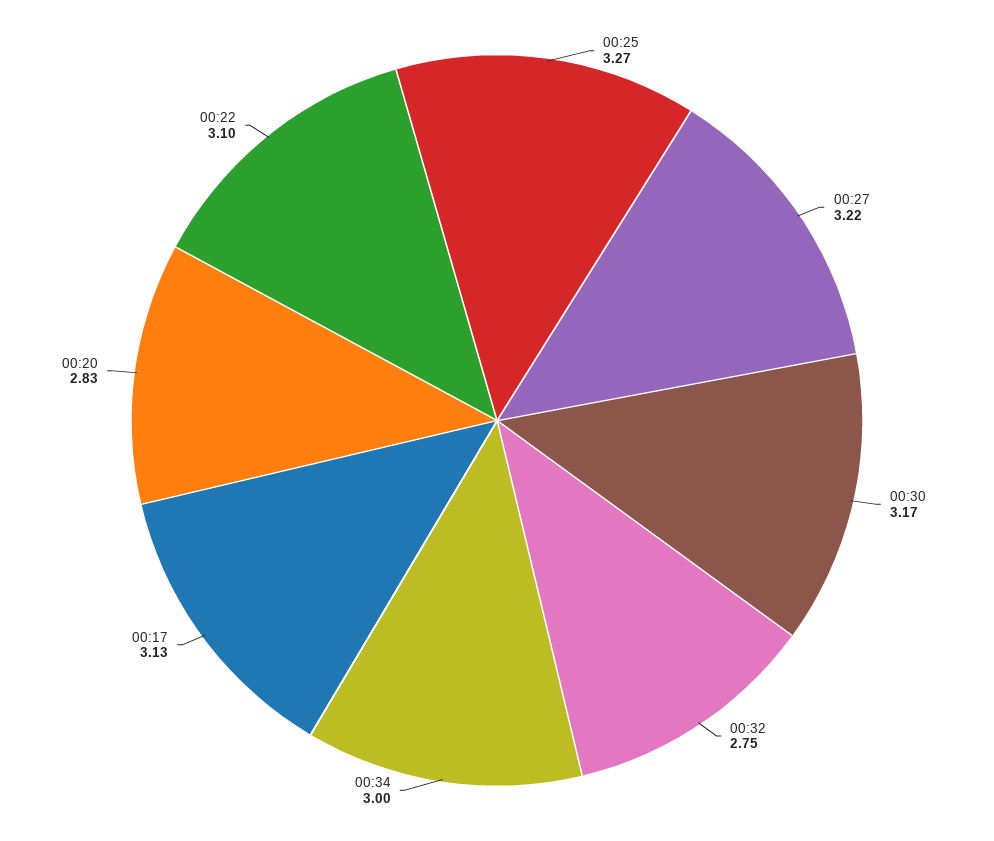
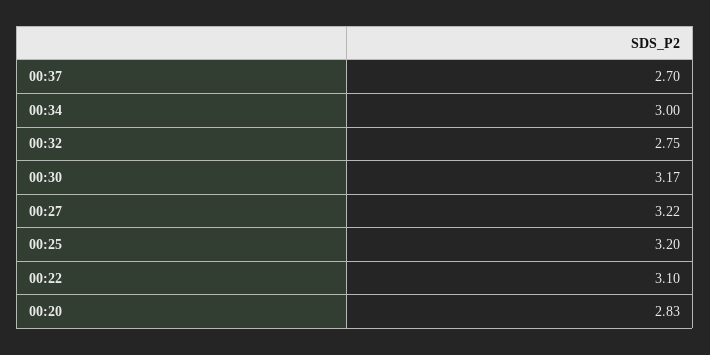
00:25: 3.27 -> 3.2
00:17: 3.13 -> none
00:37: none -> 2.7

